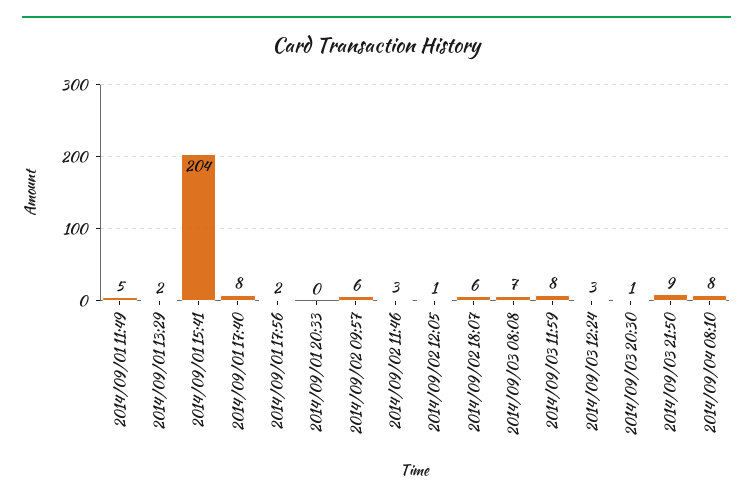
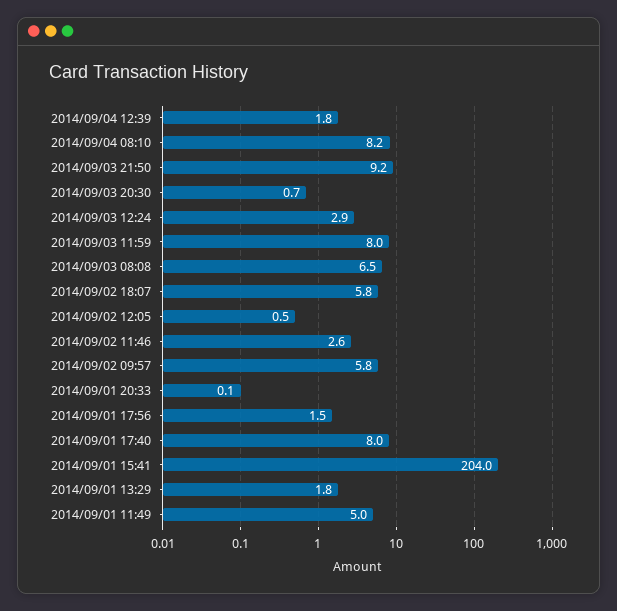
2014/09/04 12:39: none -> 1.8

